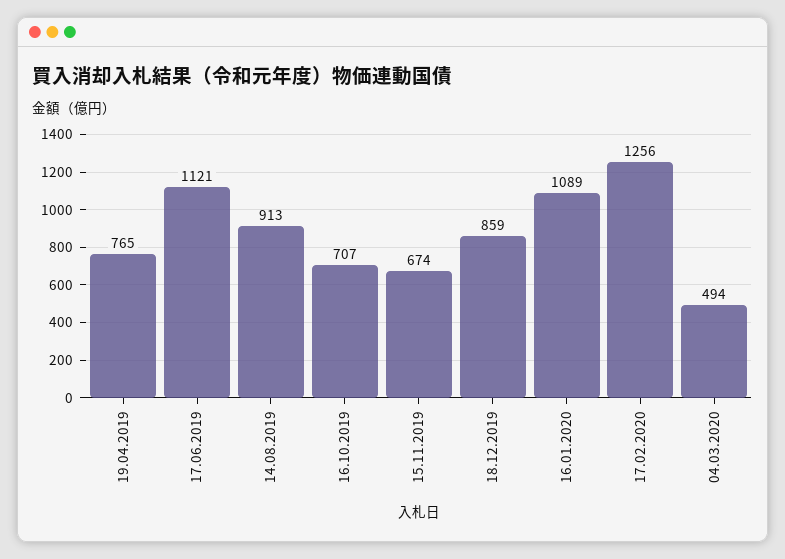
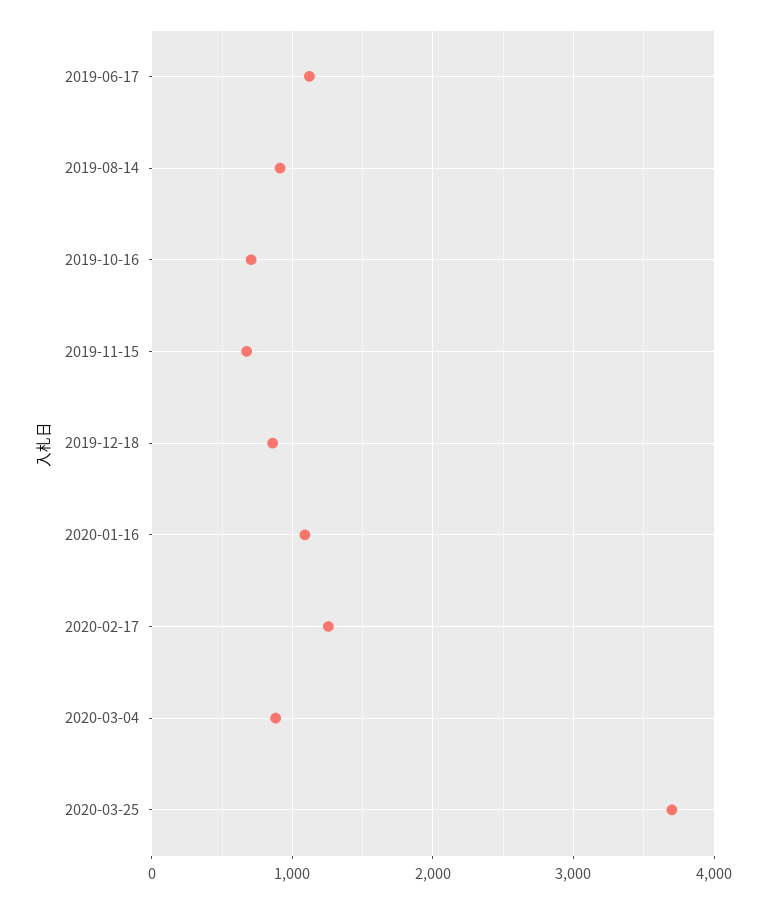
19.04.2019: 765 -> none
04.03.2020: 494 -> 900
2020-03-25: none -> 3700

